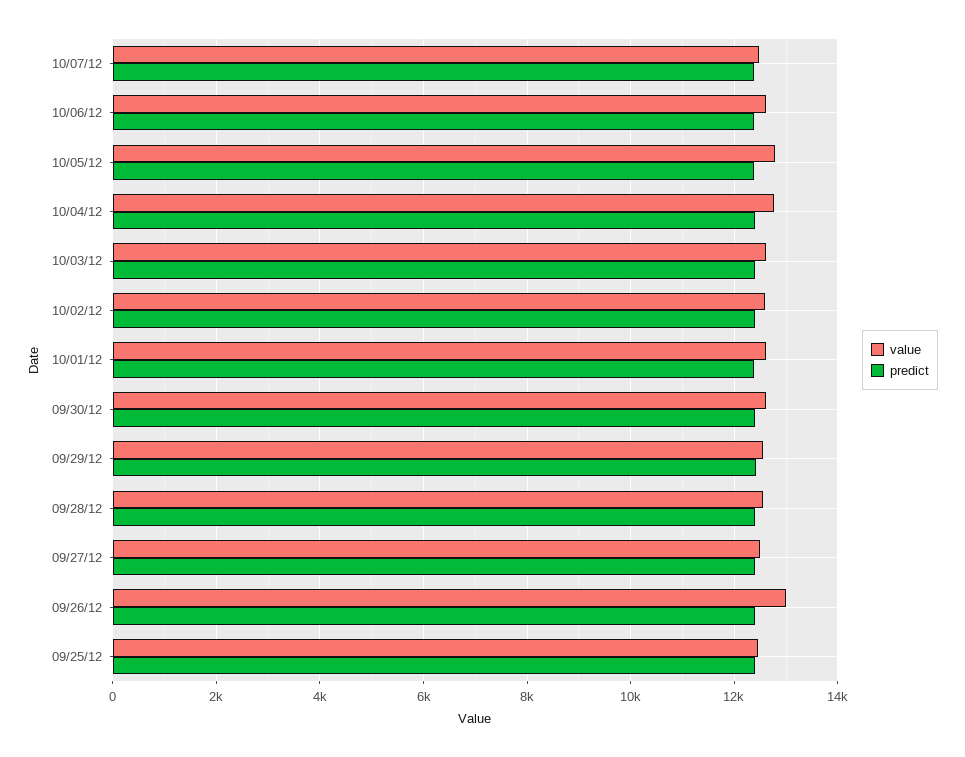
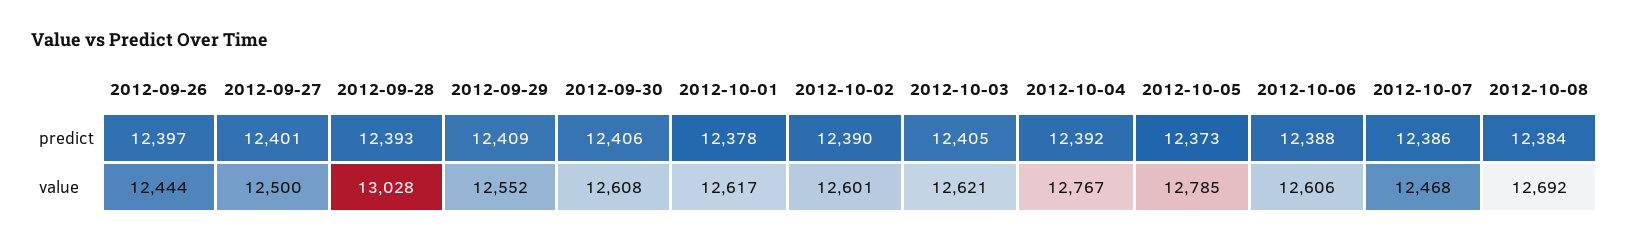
value, 09/28/12: 12600 -> 13028
value, 09/26/12: 13000 -> 12444
value, 09/25/12: 12400 -> none
predict, 09/25/12: 12400 -> none
predict, 2012-10-08: none -> 12384
value, 2012-10-08: none -> 12692

